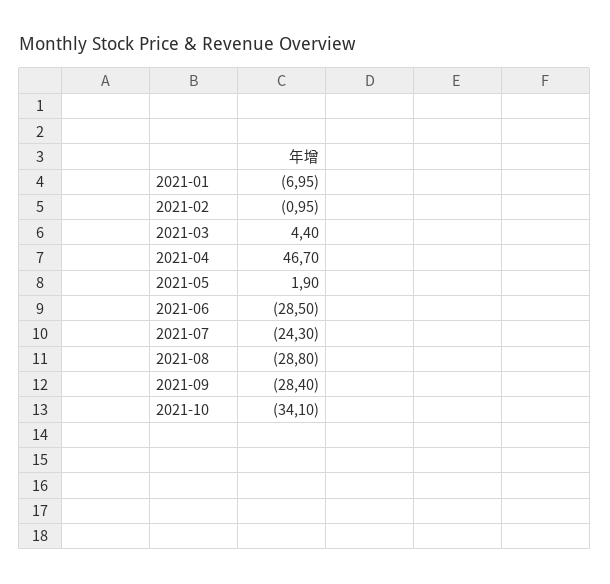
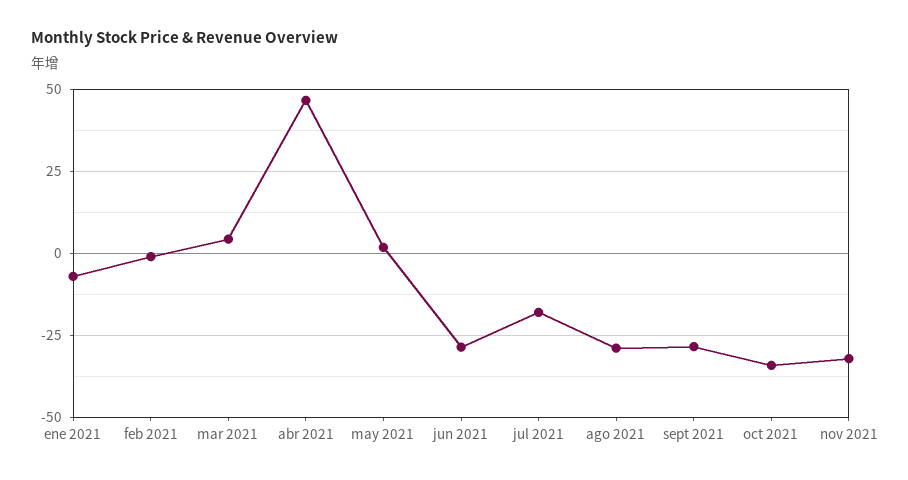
2021-07: -24.3 -> -17.5
nov 2021: none -> -32.5

